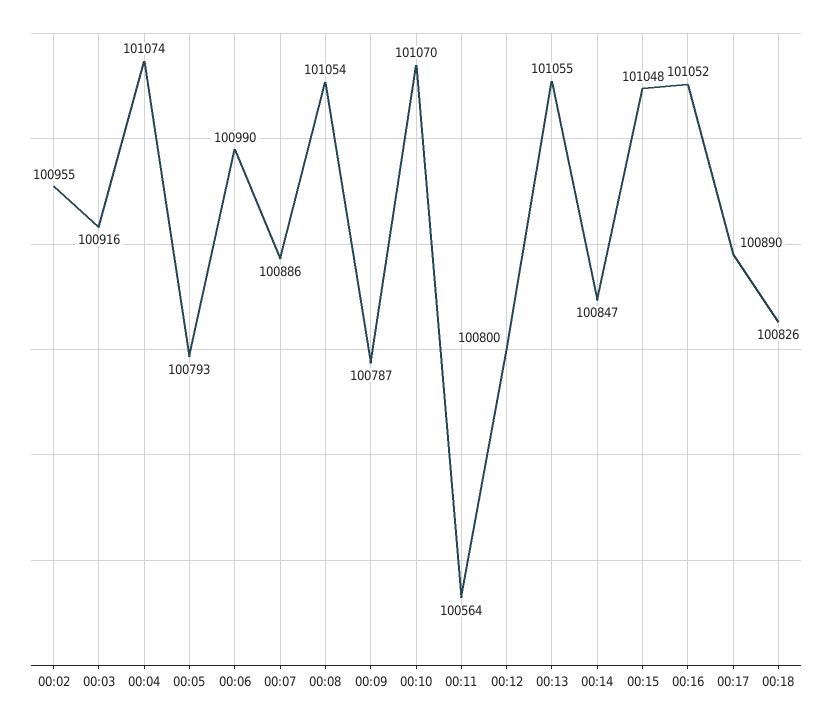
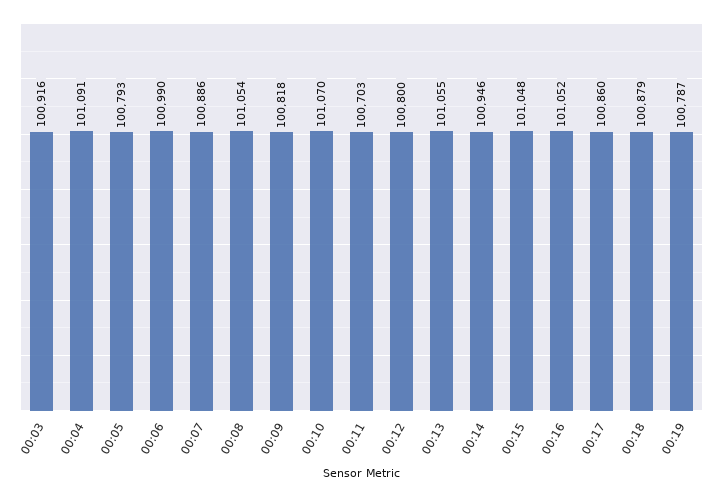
00:02: 100955 -> none
00:04: 101074 -> 101091
00:09: 100787 -> 100818
00:11: 100564 -> 100703
00:14: 100847 -> 100946
00:17: 100890 -> 100860
00:18: 100826 -> 100879
00:19: none -> 100787

